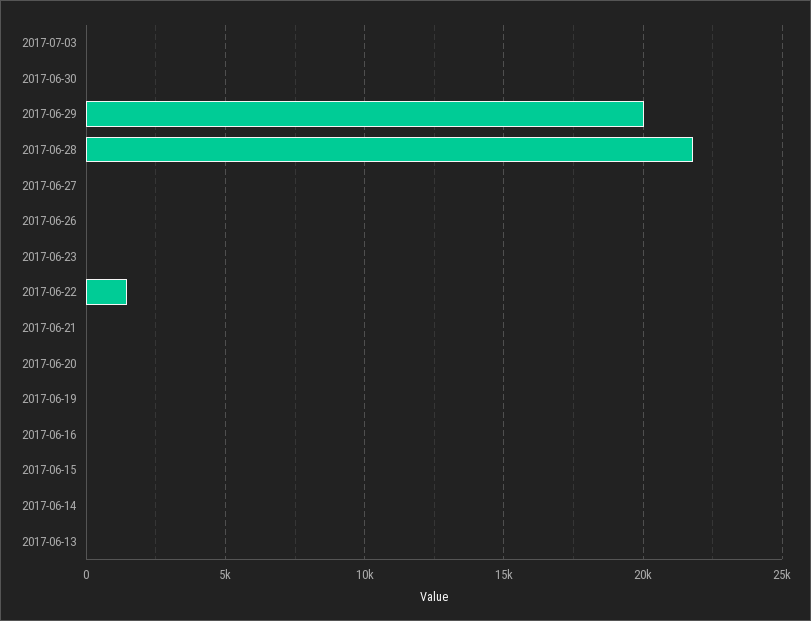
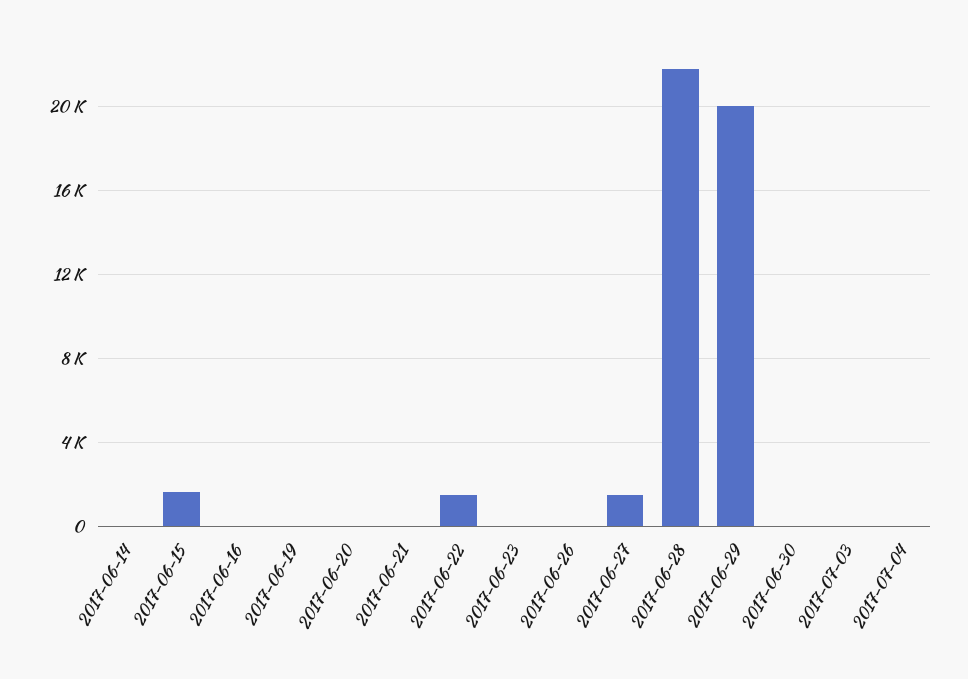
2017-06-27: 0 -> 1500
2017-06-15: 0 -> 1500
2017-06-13: 0 -> none
2017-07-04: none -> 0

